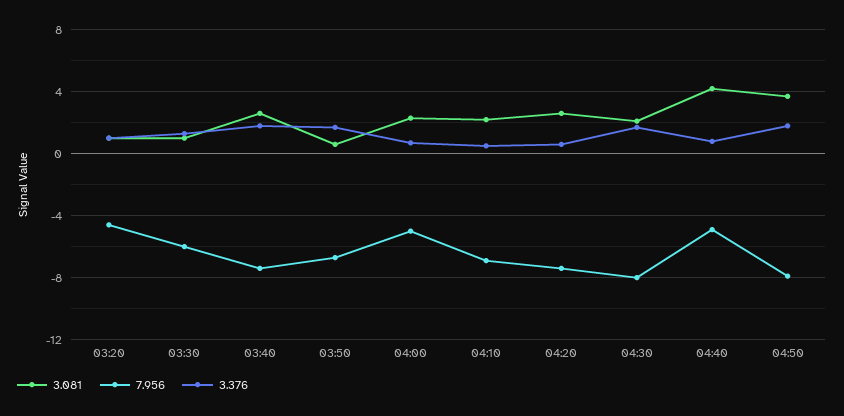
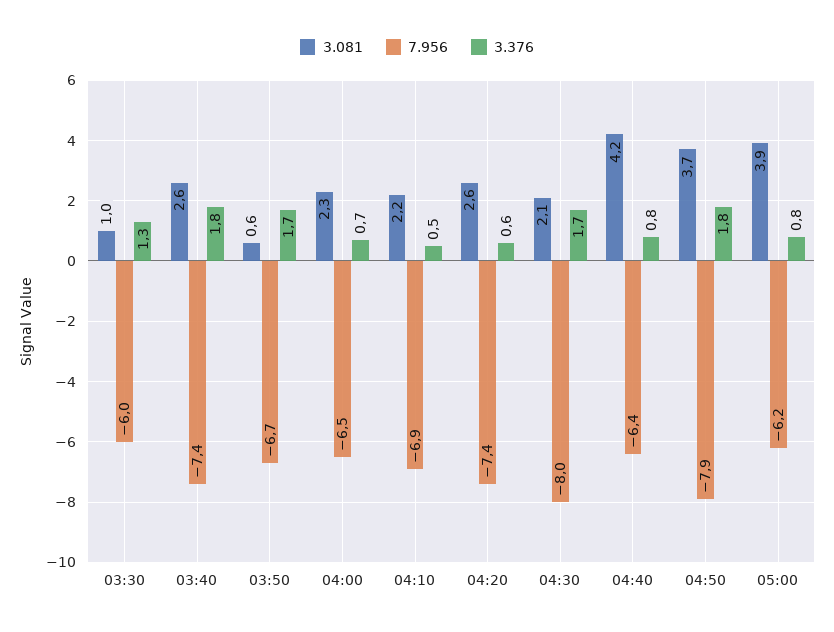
3.081, 03:20: 1 -> none
7.956, 03:20: -4.5 -> none
3.376, 03:20: 1 -> none
7.956, 04:00: -5 -> -6.5
7.956, 04:40: -5 -> -6.4
3.081, 05:00: none -> 3.9
7.956, 05:00: none -> -6.2
3.376, 05:00: none -> 0.8

